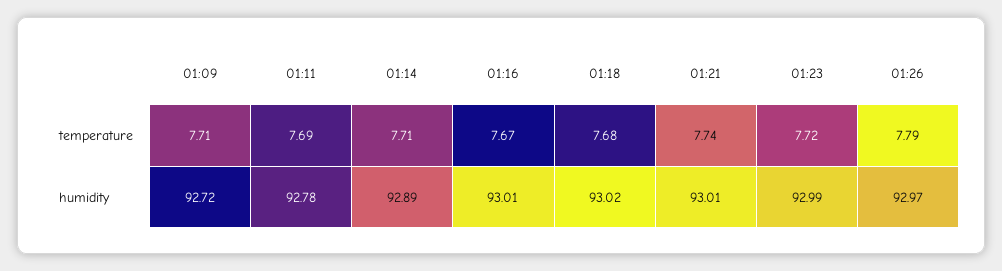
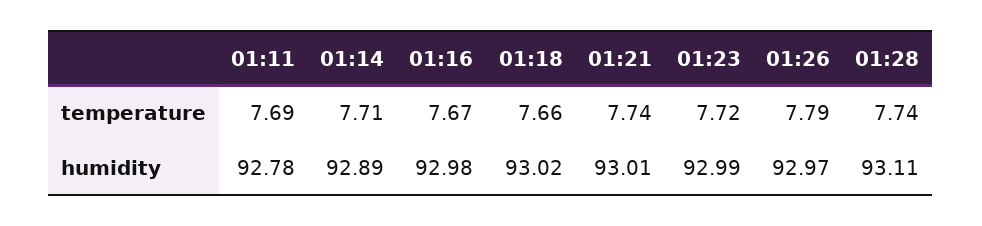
01:09, temperature: 7.71 -> none
01:18, temperature: 7.68 -> 7.66
01:09, humidity: 92.72 -> none
01:16, humidity: 93.01 -> 92.98
01:28, temperature: none -> 7.74
01:28, humidity: none -> 93.11

